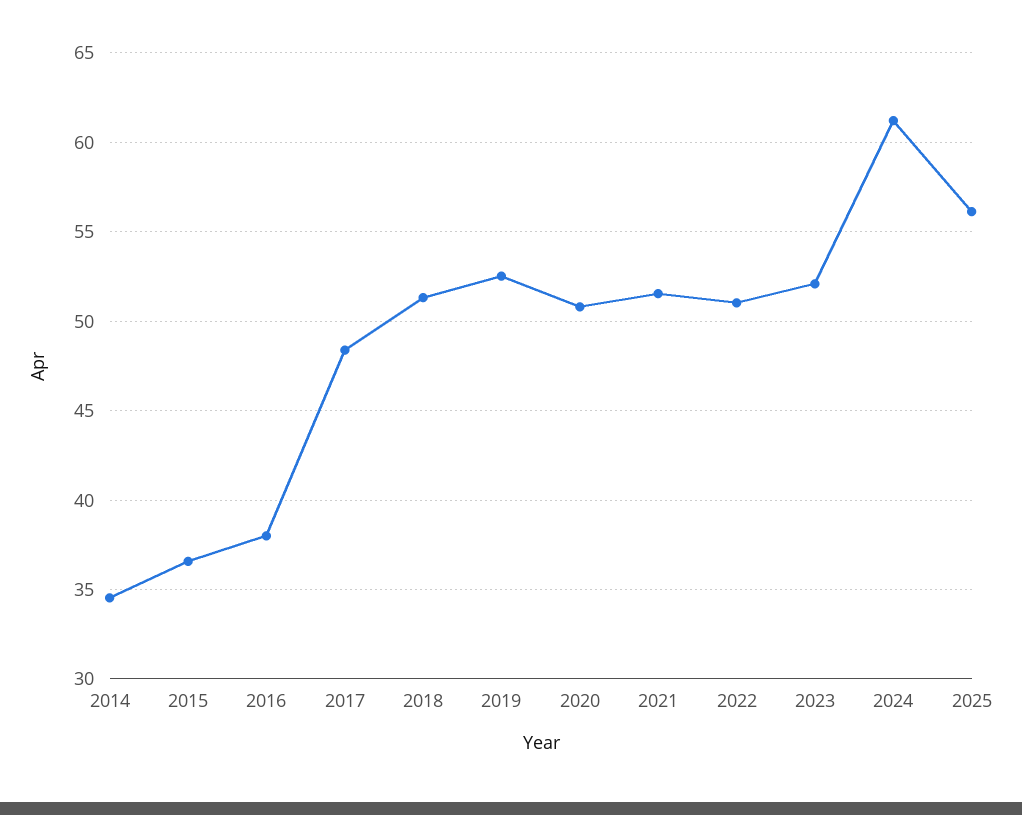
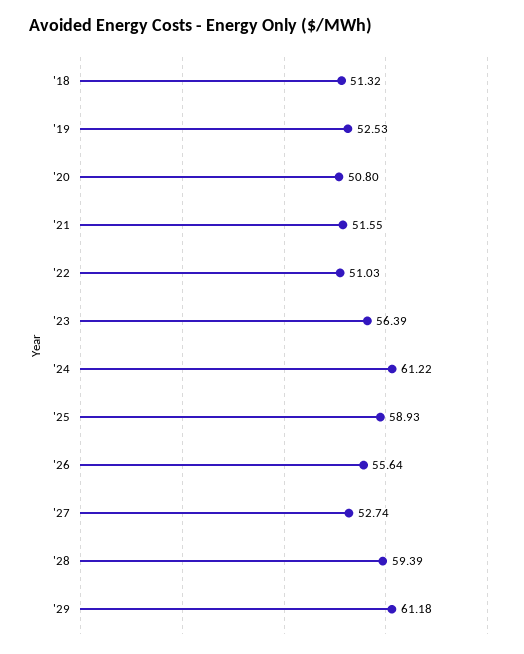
2014: 34.5 -> none
2015: 36.5 -> none
2016: 38 -> none
2017: 48.5 -> none
2023: 52 -> 56.39
2025: 56 -> 58.93
'26: none -> 55.64
'27: none -> 52.74
'28: none -> 59.39
'29: none -> 61.18

